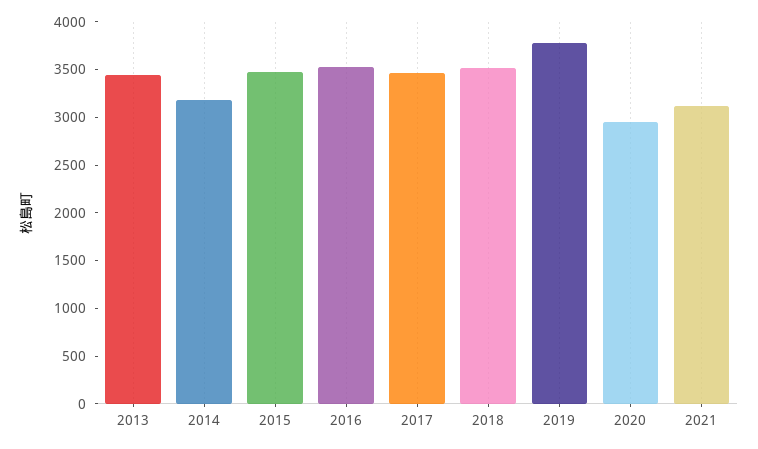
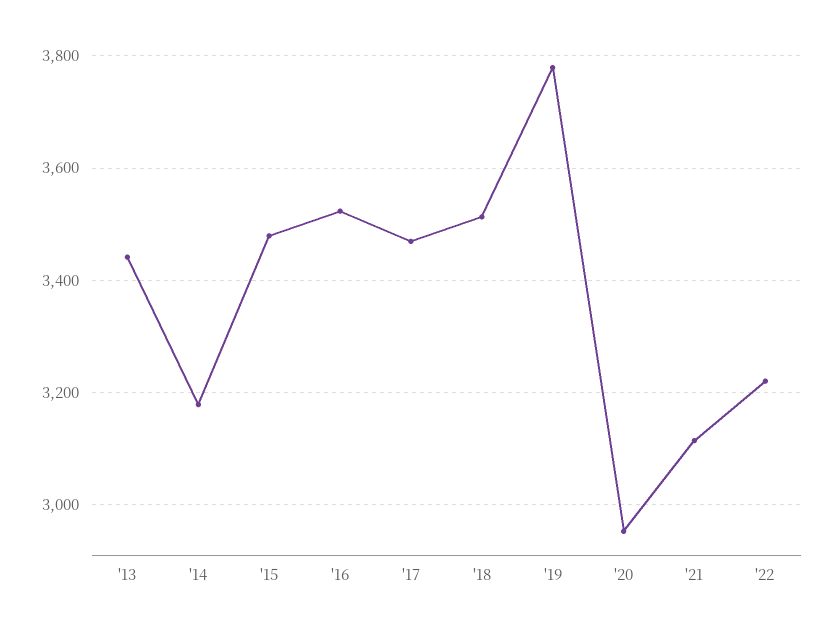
'22: none -> 3220

